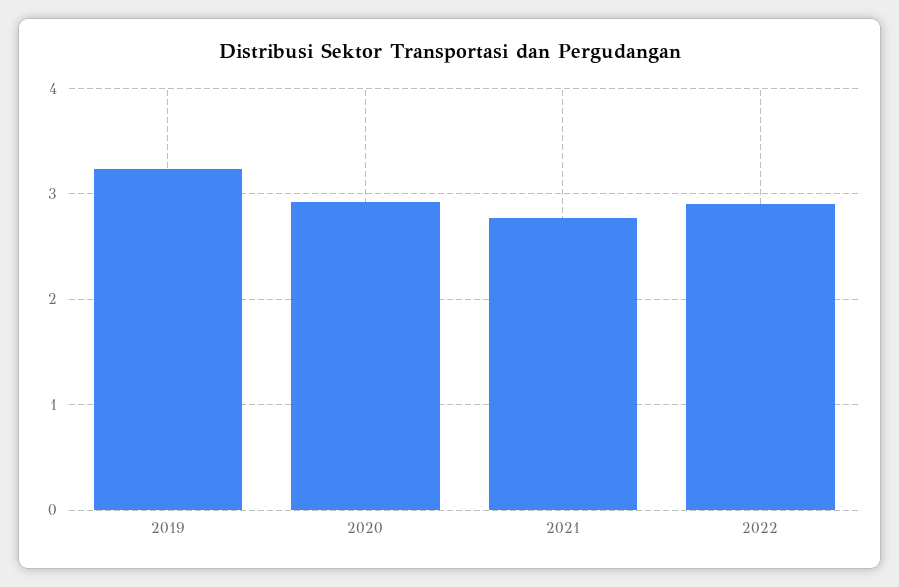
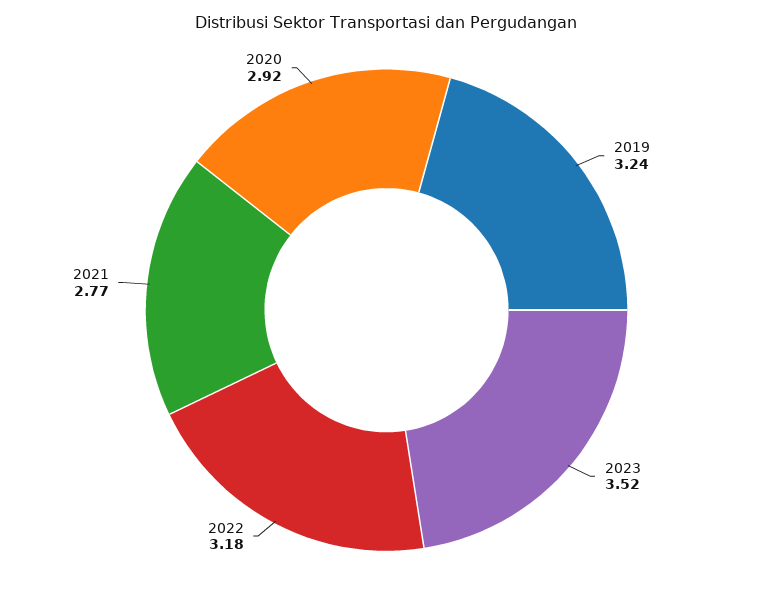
2022: 2.9 -> 3.18
2023: none -> 3.52

